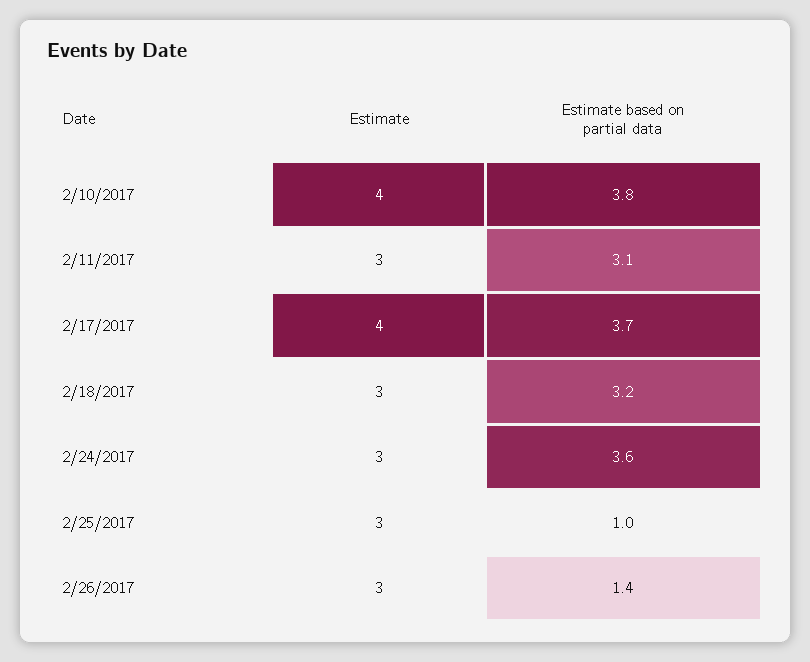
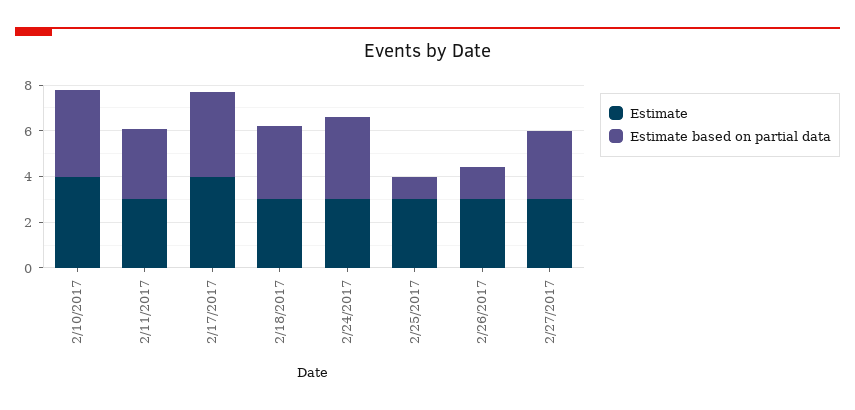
Estimate, 2/27/2017: none -> 3
Estimate based on partial data, 2/27/2017: none -> 3

